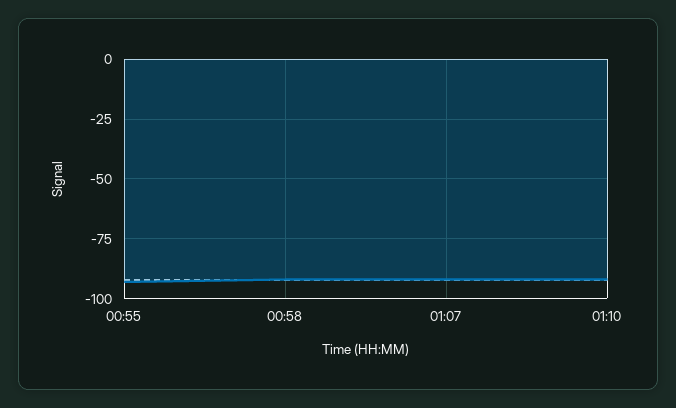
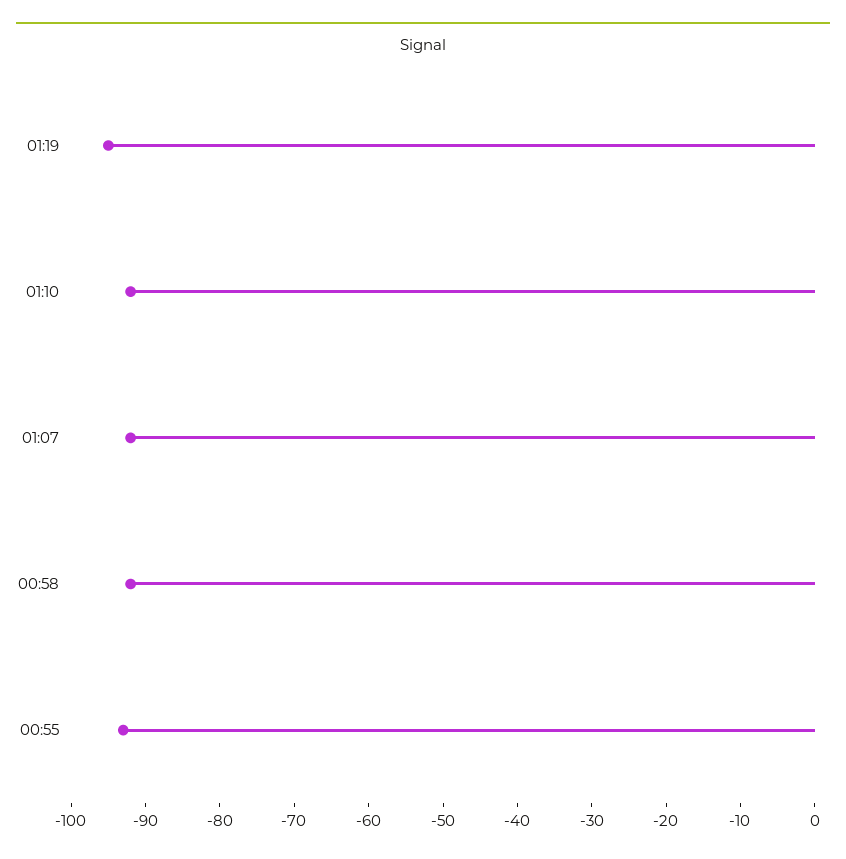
01:19: none -> -95

